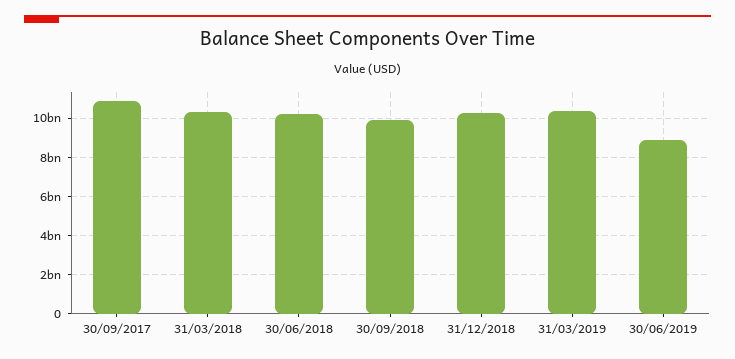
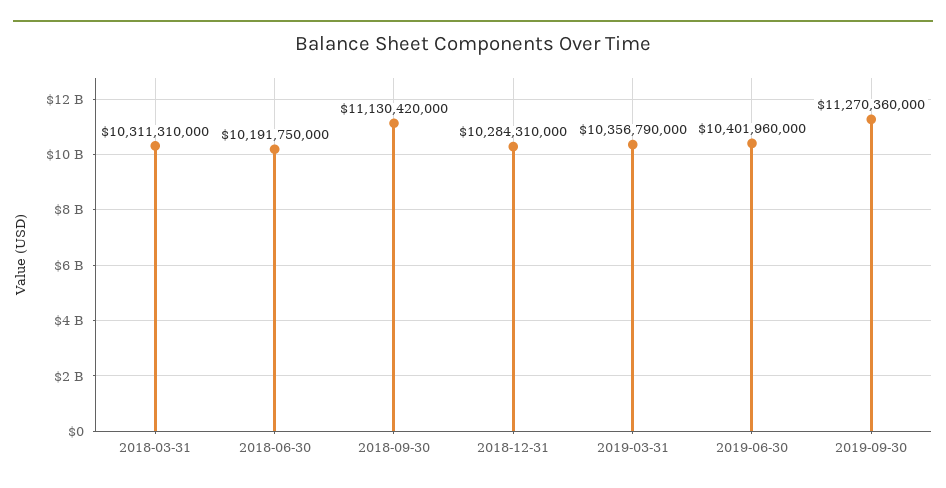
30/09/2017: 11000000000 -> none
30/09/2018: 10000000000 -> 11130420000
30/06/2019: 9000000000 -> 10401960000
2019-09-30: none -> 11270360000

